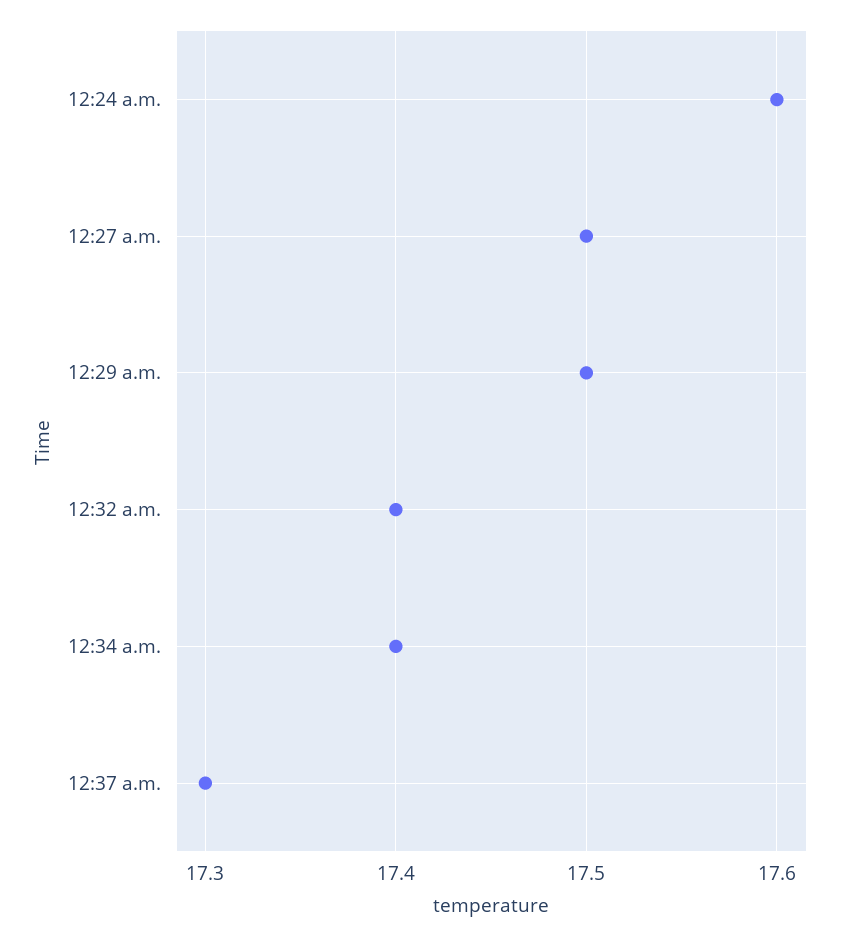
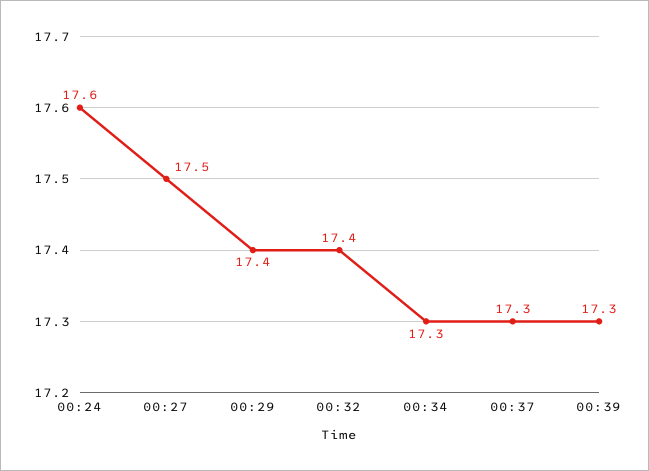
12:29 a.m.: 17.5 -> 17.4
12:34 a.m.: 17.4 -> 17.3
00:39: none -> 17.3

